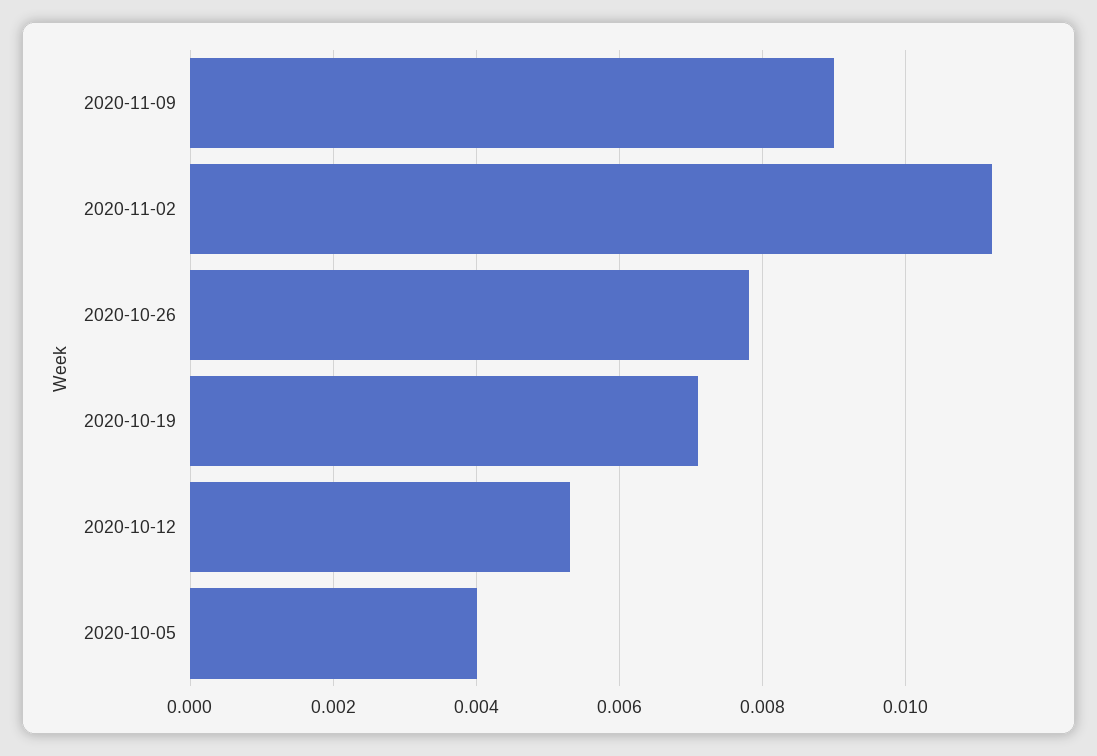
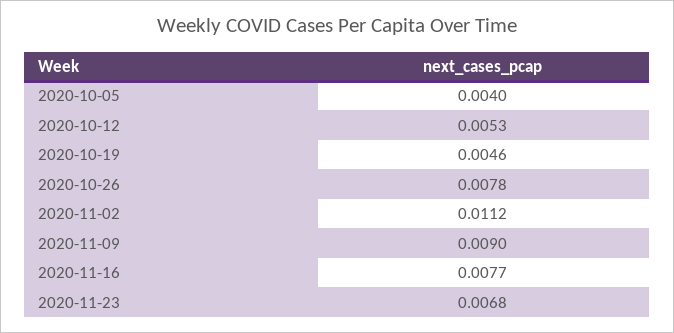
2020-10-19: 0.007 -> 0.0046
2020-11-16: none -> 0.0077
2020-11-23: none -> 0.0068

